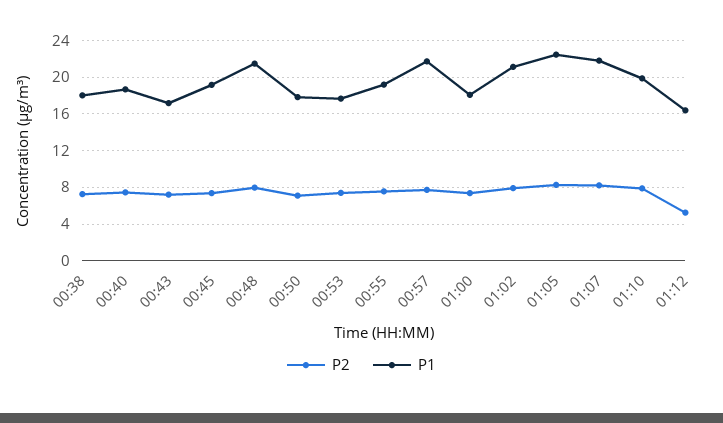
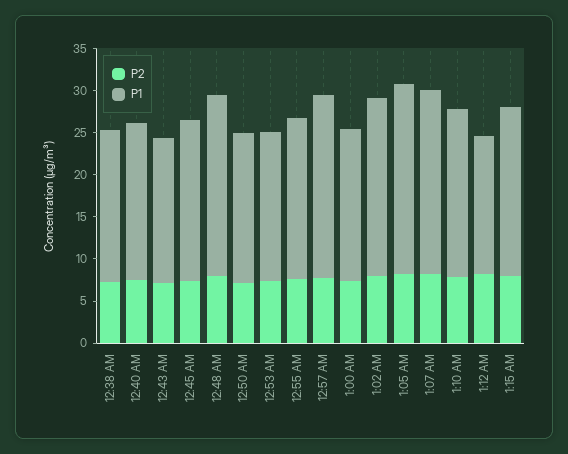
P2, 01:12: 5 -> 8
P2, 1:15 AM: none -> 8
P1, 1:15 AM: none -> 20

